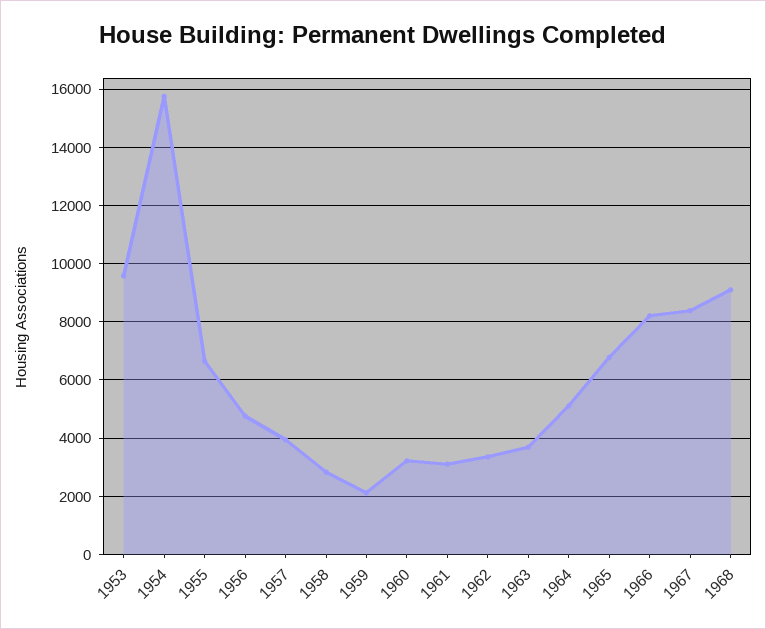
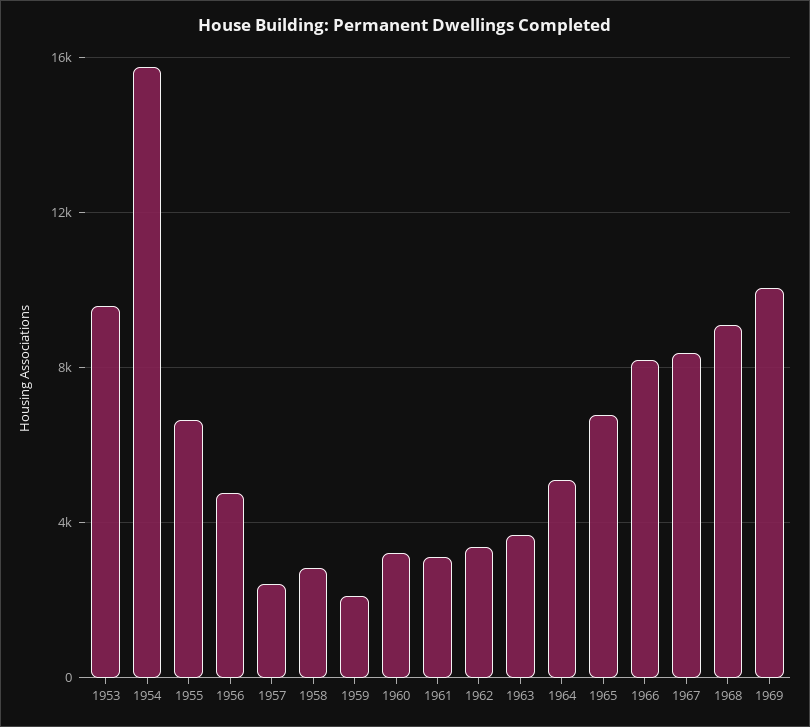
1957: 4000 -> 2500
1969: none -> 10000

